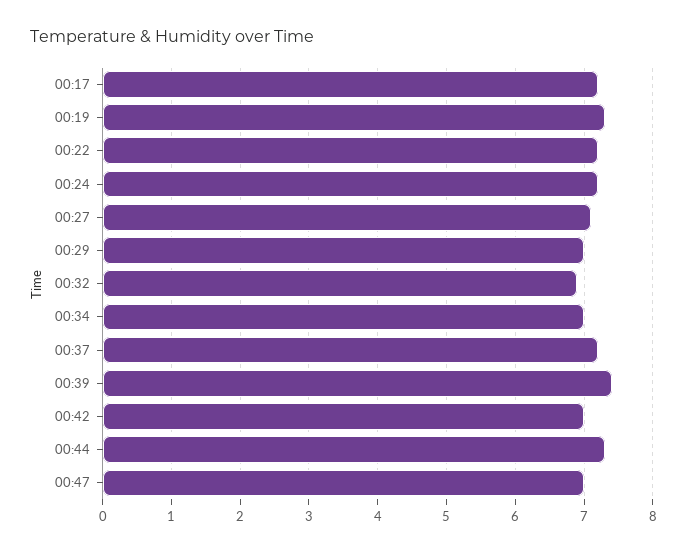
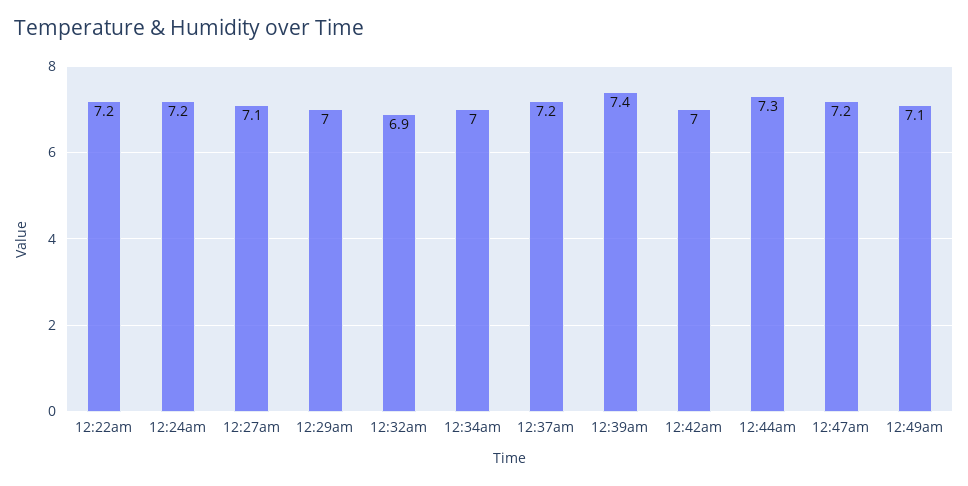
00:17: 7.2 -> none
00:19: 7.3 -> none
00:47: 7 -> 7.2
12:49am: none -> 7.1

